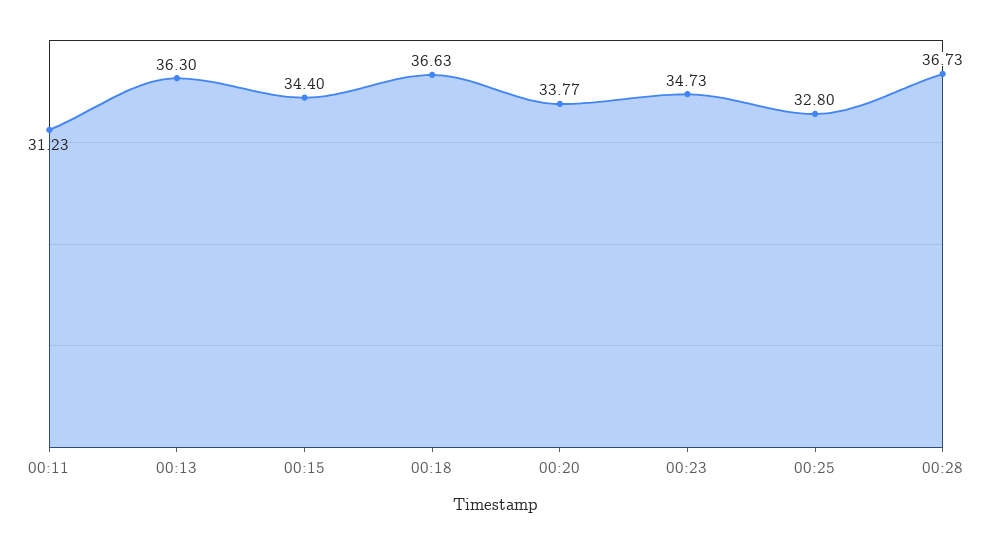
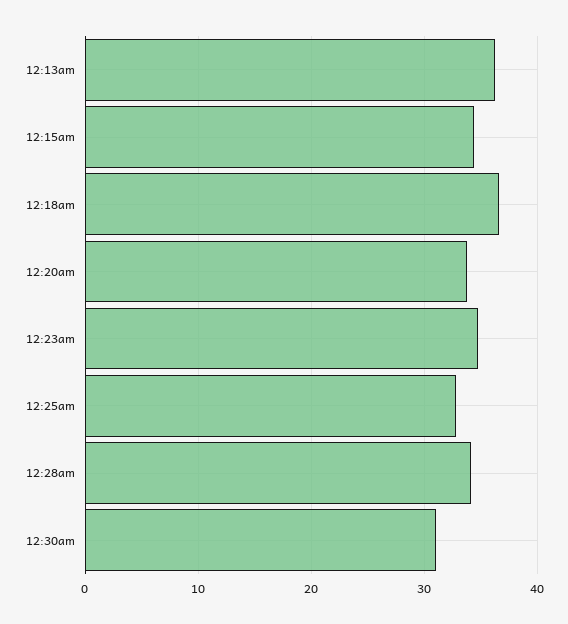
00:11: 31.23 -> none
00:28: 36.73 -> 34
12:30am: none -> 31

